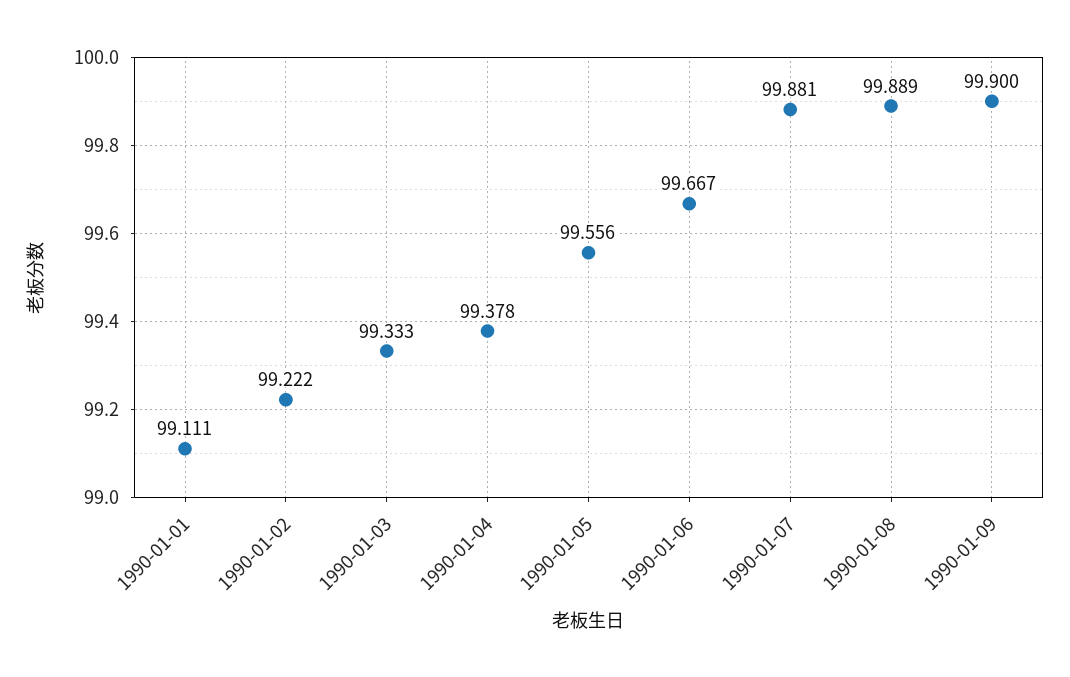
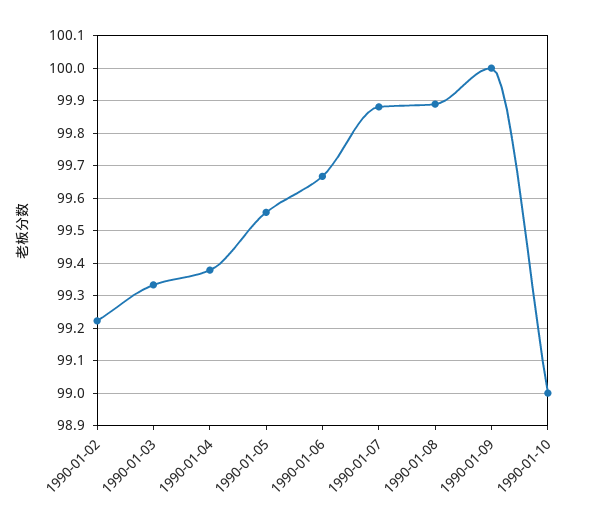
1990-01-01: 99.111 -> none
1990-01-09: 99.9 -> 100
1990-01-10: none -> 99

